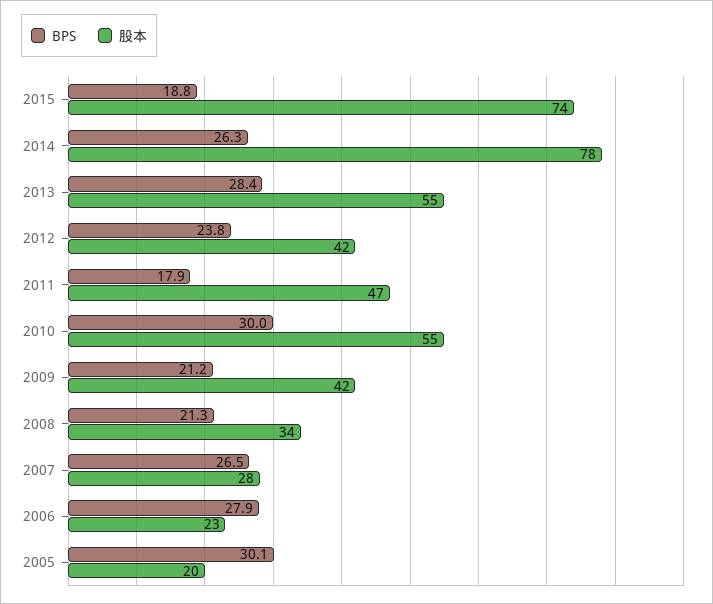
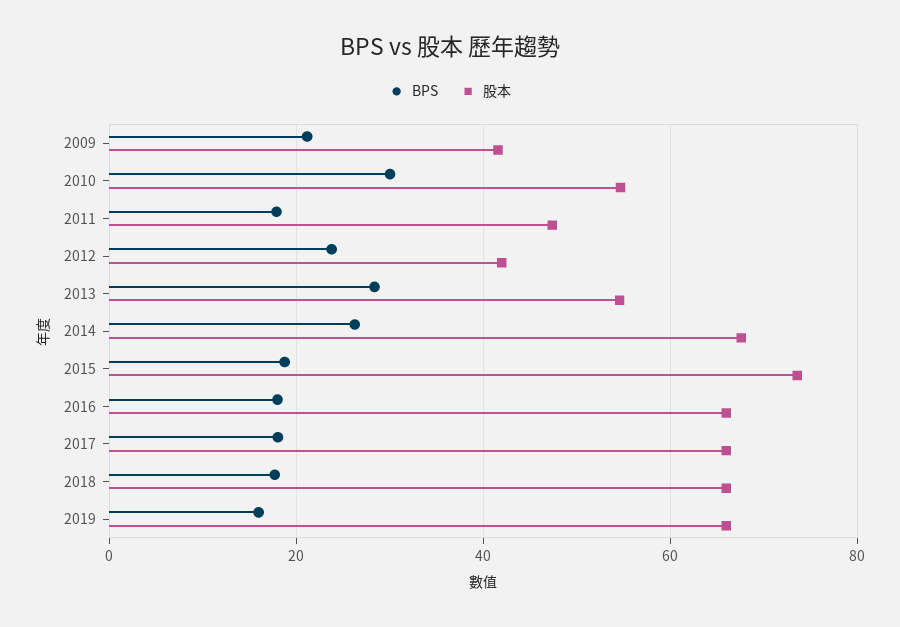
股本, 2014: 78 -> 68
BPS, 2008: 21.3 -> none
股本, 2008: 34 -> none
BPS, 2007: 26.5 -> none
股本, 2007: 28 -> none
BPS, 2006: 27.9 -> none
股本, 2006: 23 -> none
BPS, 2005: 30.1 -> none
股本, 2005: 20 -> none
BPS, 2016: none -> 18
股本, 2016: none -> 66
BPS, 2017: none -> 18
股本, 2017: none -> 66
BPS, 2018: none -> 18
股本, 2018: none -> 66
BPS, 2019: none -> 16
股本, 2019: none -> 66

